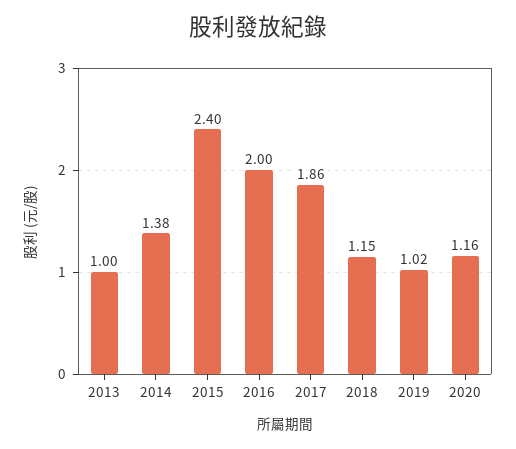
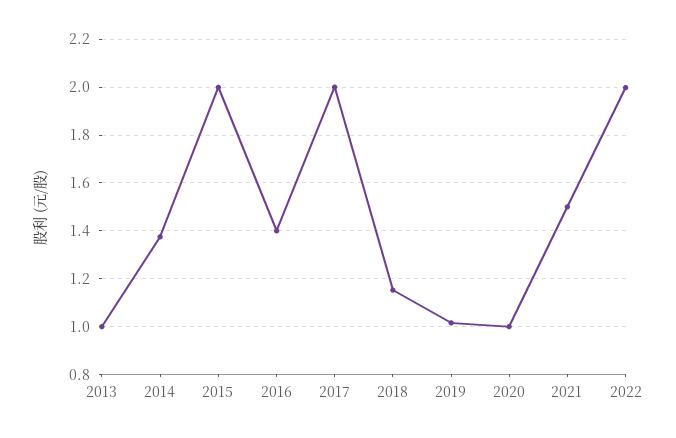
2015: 2.4 -> 2
2016: 2 -> 1.4
2017: 1.86 -> 2
2020: 1.16 -> 1
2021: none -> 1.5
2022: none -> 2

